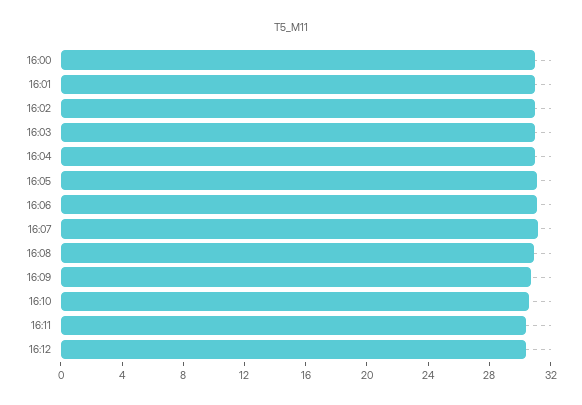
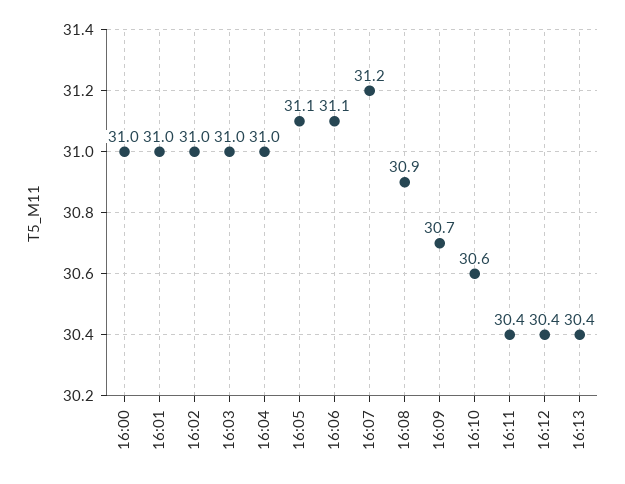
16:13: none -> 30.4

